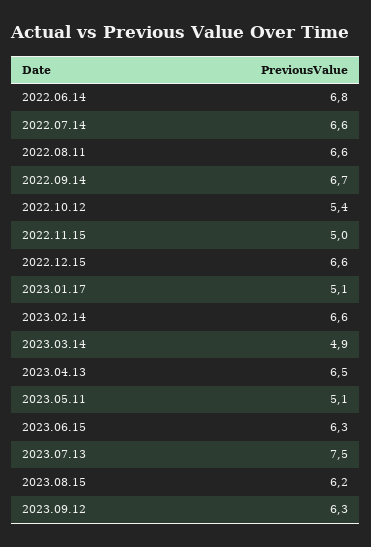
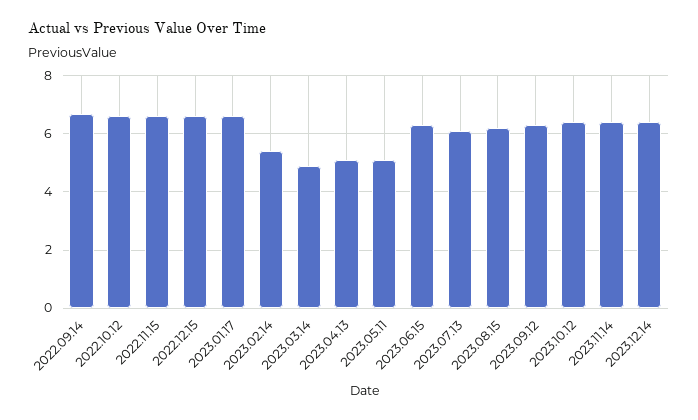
2022.06.14: 6.8 -> none
2022.07.14: 6.6 -> none
2022.08.11: 6.6 -> none
2022.10.12: 5.4 -> 6.5
2022.11.15: 5 -> 6.5
2023.01.17: 5.1 -> 6.5
2023.02.14: 6.6 -> 5.5
2023.04.13: 6.5 -> 5
2023.07.13: 7.5 -> 6
2023.10.12: none -> 6.5
2023.11.14: none -> 6.5
2023.12.14: none -> 6.5

